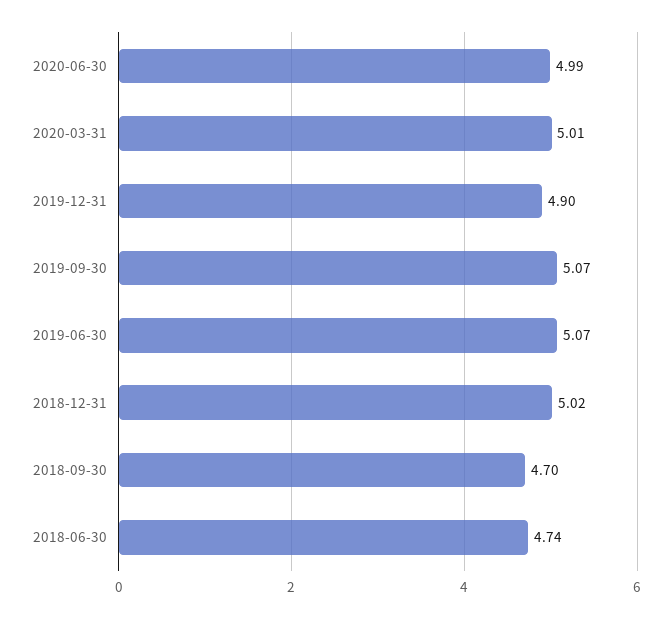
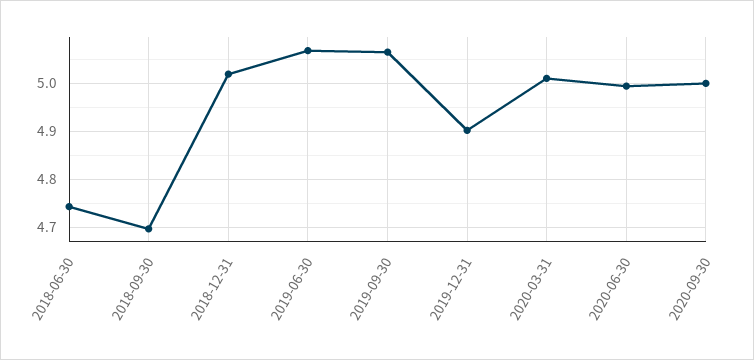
2020-09-30: none -> 5

